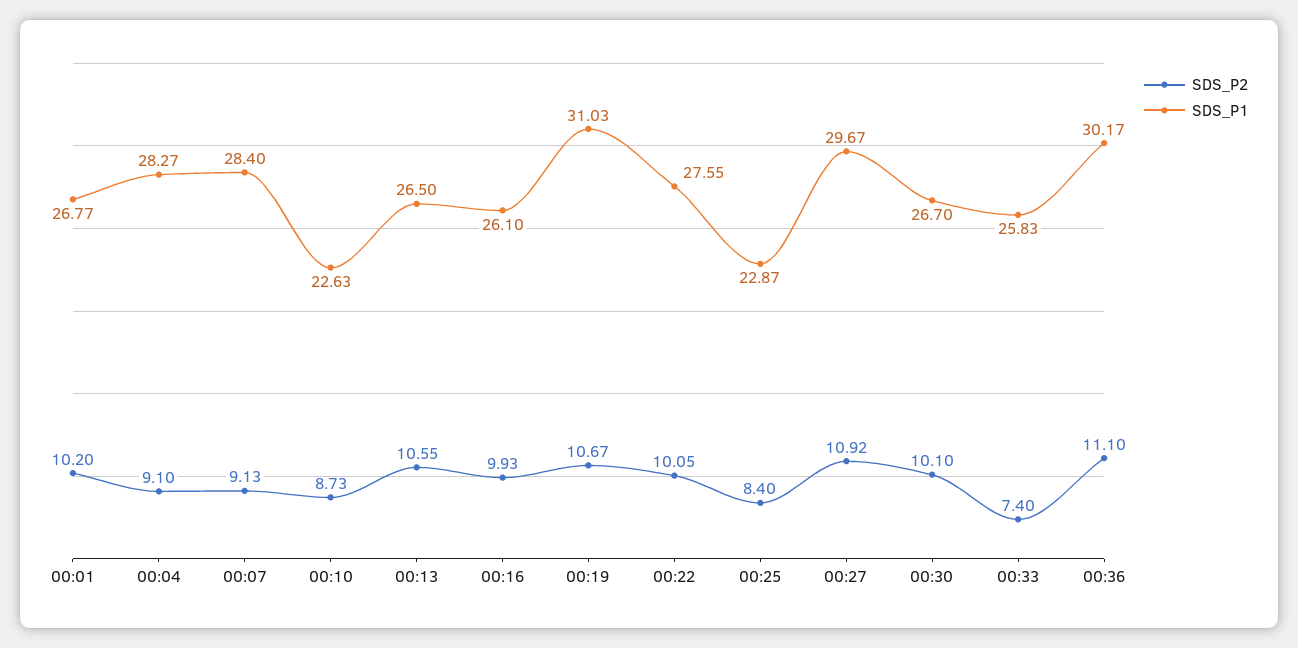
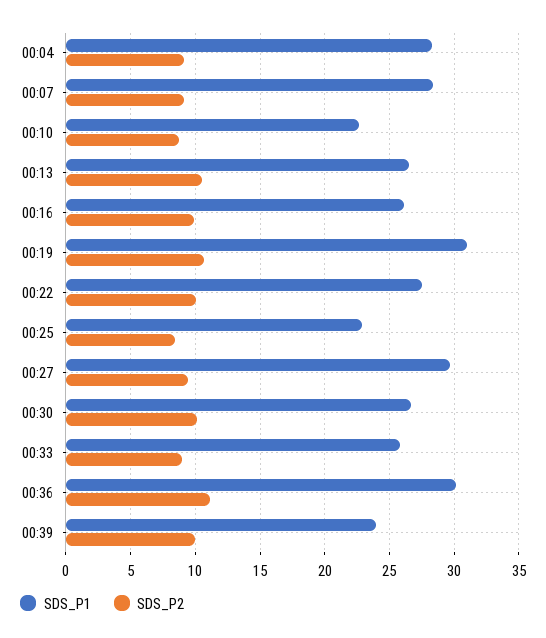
SDS_P2, 00:01: 10.2 -> none
SDS_P1, 00:01: 26.77 -> none
SDS_P2, 00:27: 10.92 -> 9.5
SDS_P2, 00:33: 7.4 -> 9
SDS_P1, 00:39: none -> 24
SDS_P2, 00:39: none -> 10

